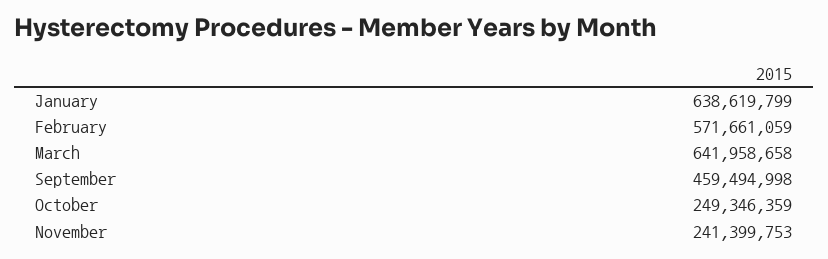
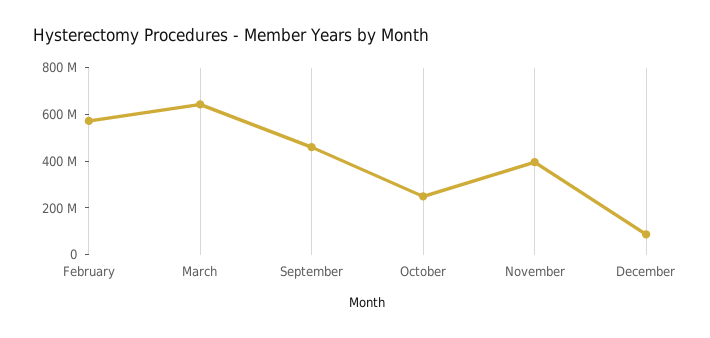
January: 638619799 -> none
November: 241399753 -> 400000000
December: none -> 100000000

